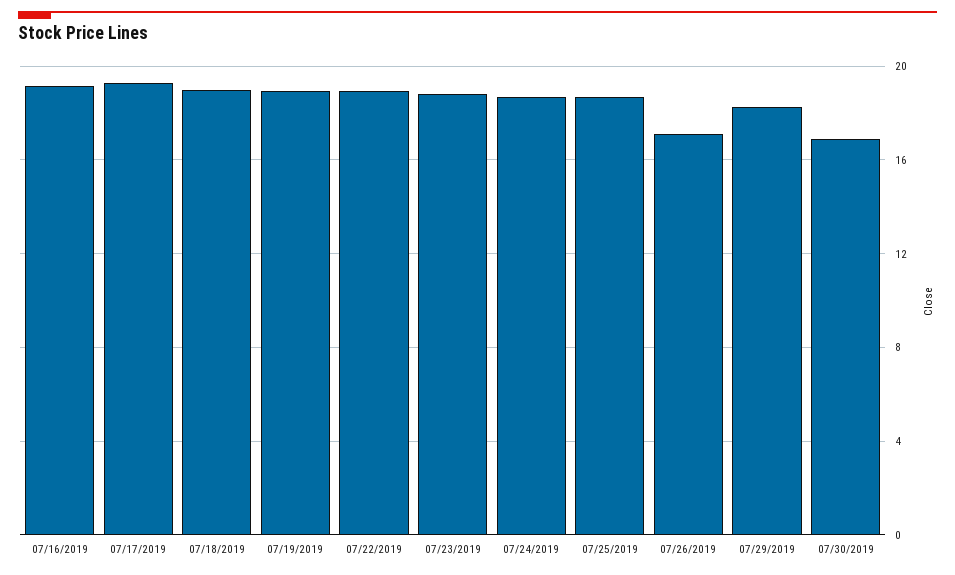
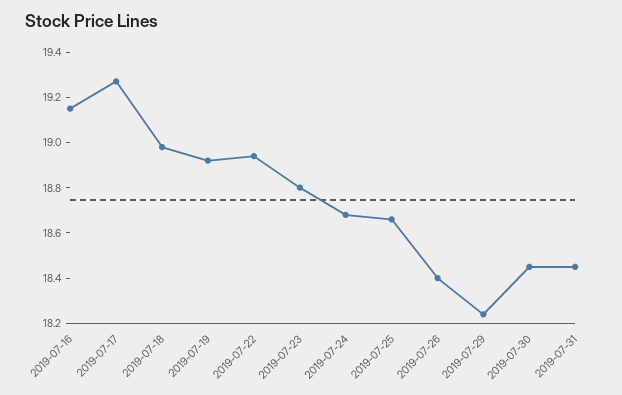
07/26/2019: 17 -> 18.4
07/30/2019: 17 -> 18.45
2019-07-31: none -> 18.45

